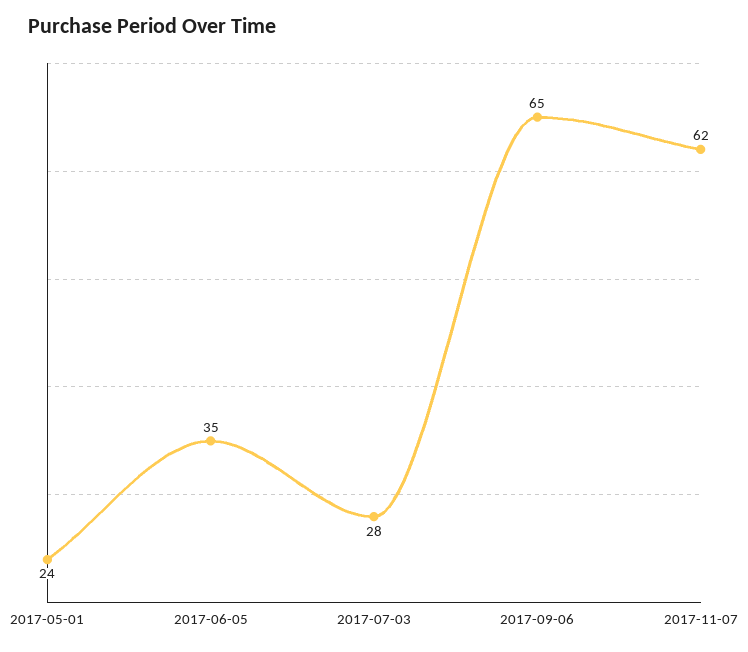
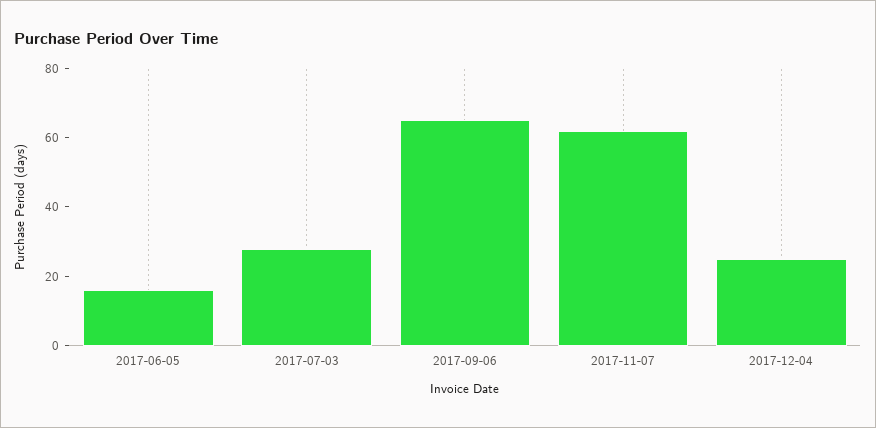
2017-05-01: 24 -> none
2017-06-05: 35 -> 15
2017-12-04: none -> 25

